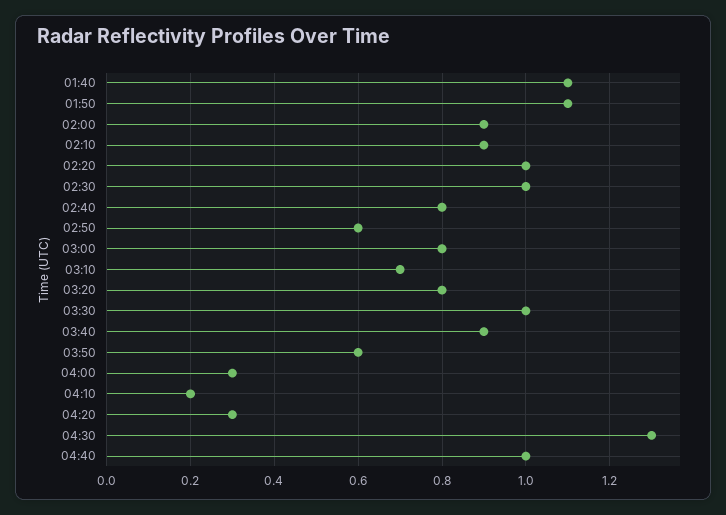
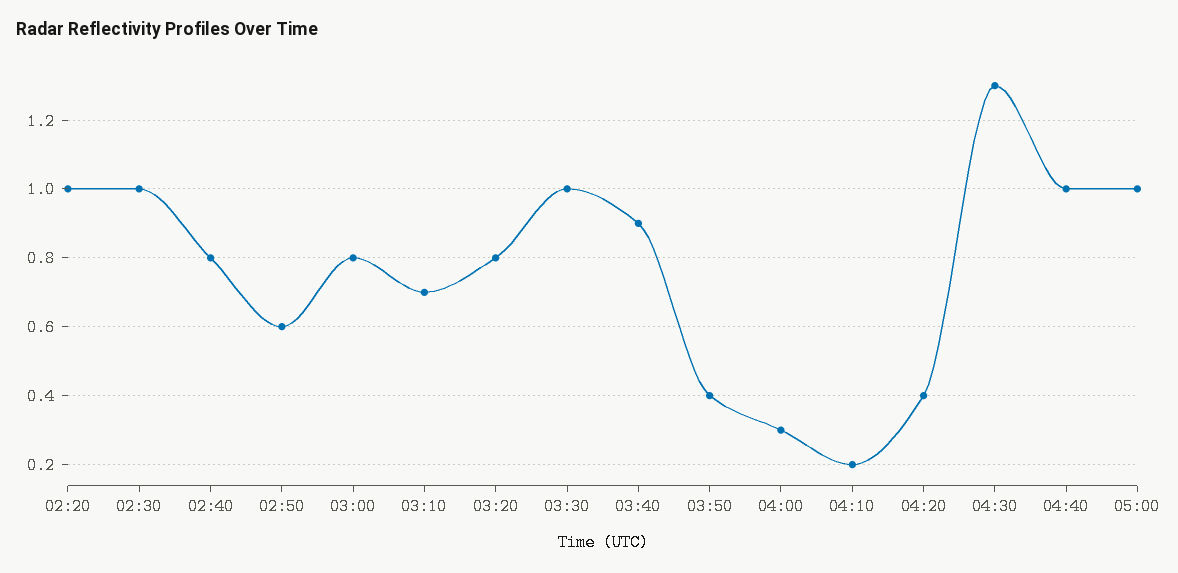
01:40: 1.1 -> none
01:50: 1.1 -> none
02:00: 0.9 -> none
02:10: 0.9 -> none
03:50: 0.6 -> 0.4
04:20: 0.3 -> 0.4
05:00: none -> 1

